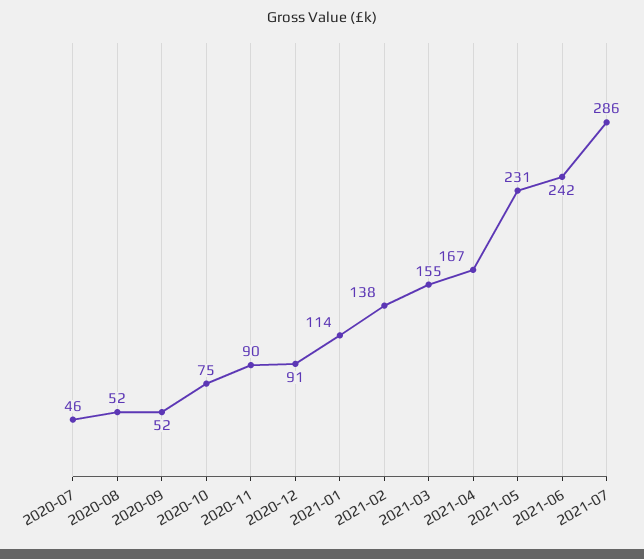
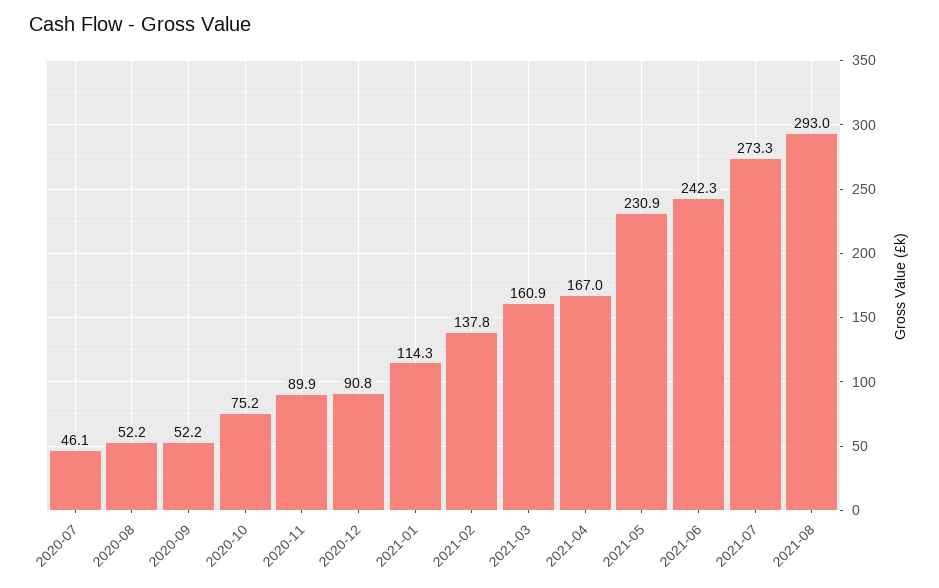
2021-03: 155 -> 160.9
2021-07: 286 -> 273.3
2021-08: none -> 293

